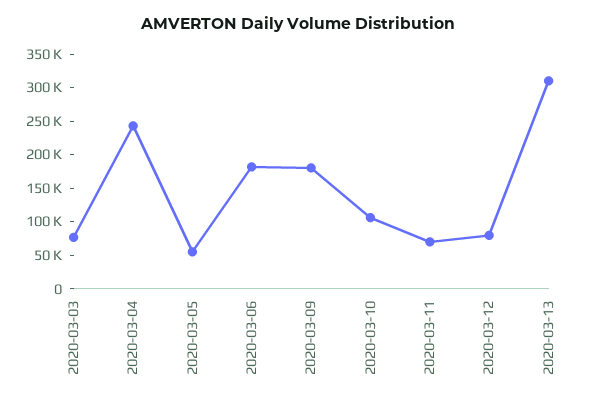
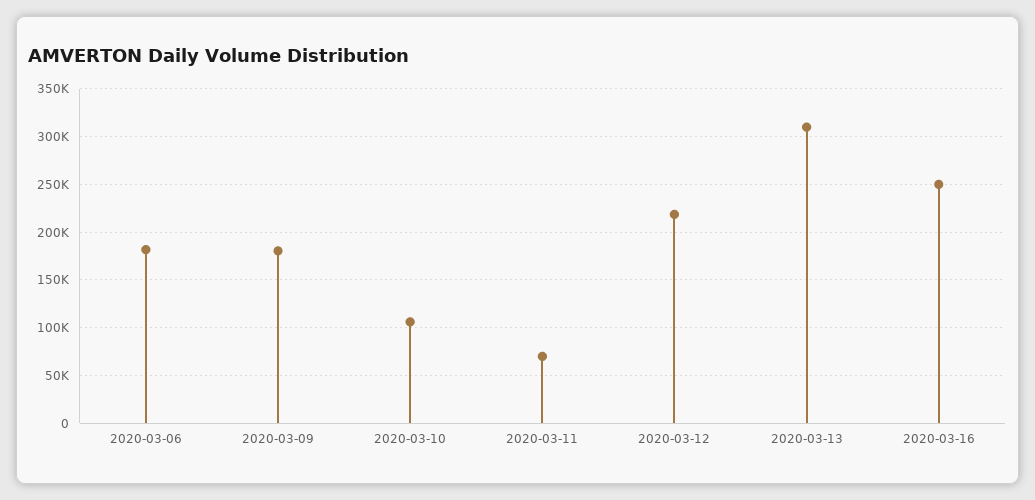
2020-03-03: 75000 -> none
2020-03-04: 250000 -> none
2020-03-05: 50000 -> none
2020-03-12: 75000 -> 220000
2020-03-16: none -> 250000

